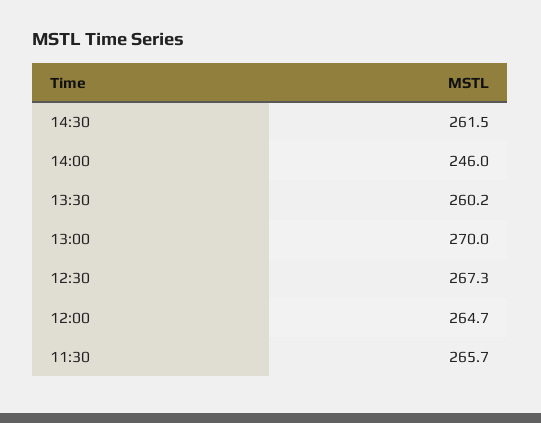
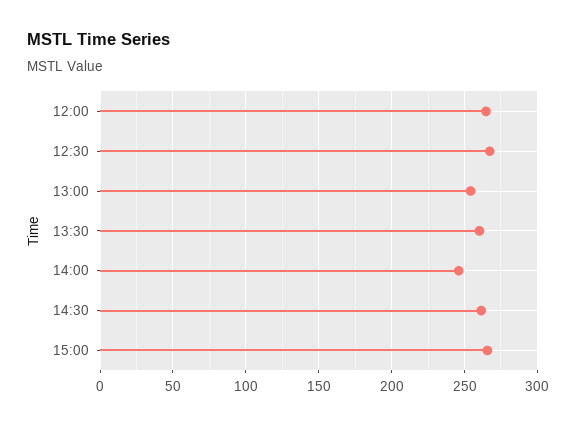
13:00: 270 -> 255
11:30: 265.7 -> none
15:00: none -> 265

